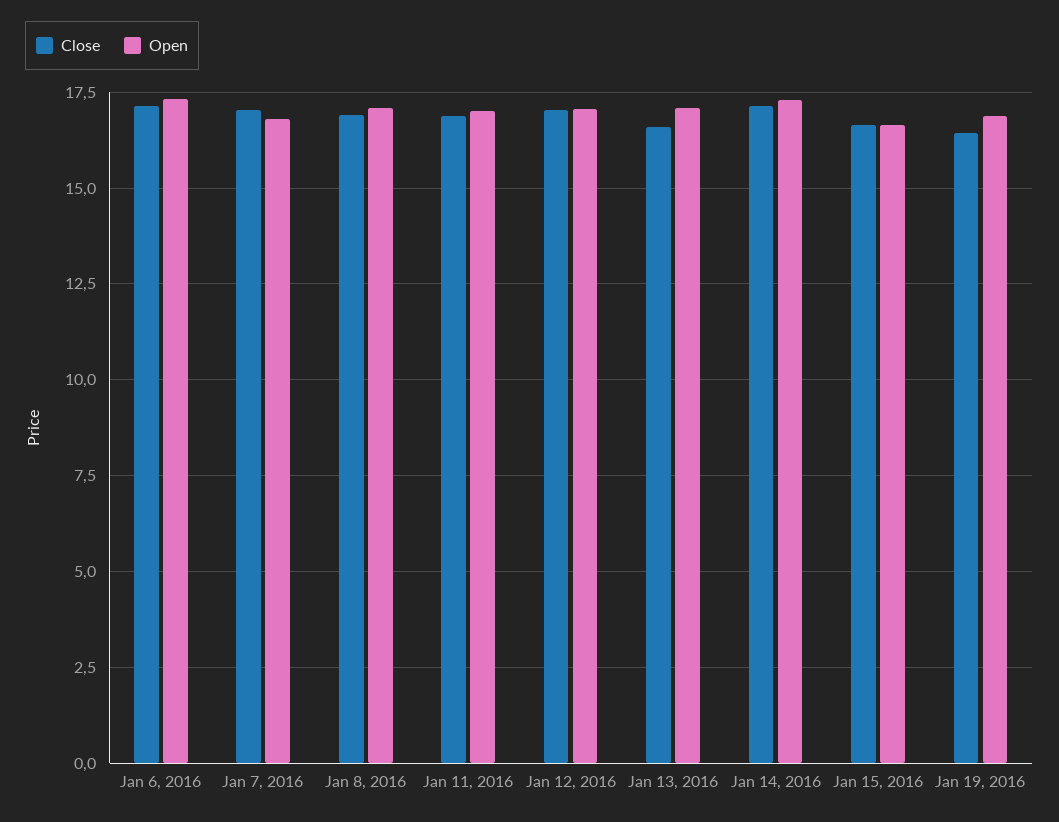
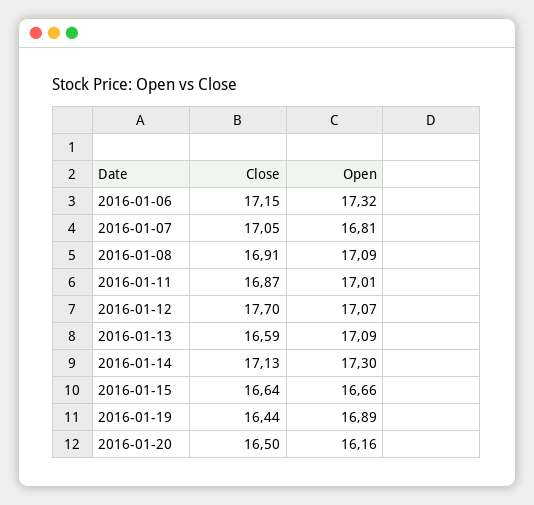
Close, Jan 12, 2016: 17 -> 17.7
Close, 2016-01-20: none -> 16.5
Open, 2016-01-20: none -> 16.16

